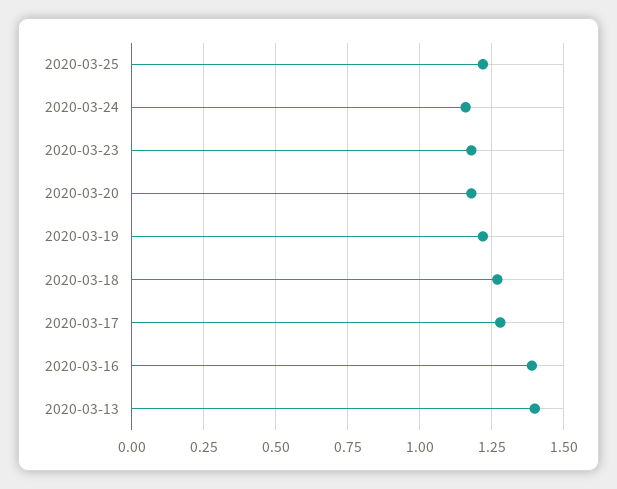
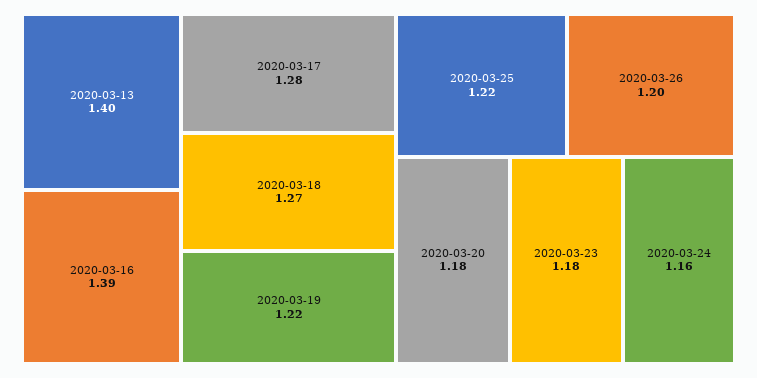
2020-03-26: none -> 1.2

